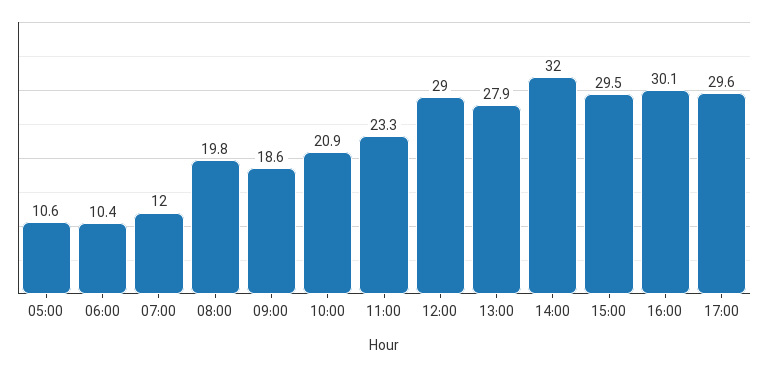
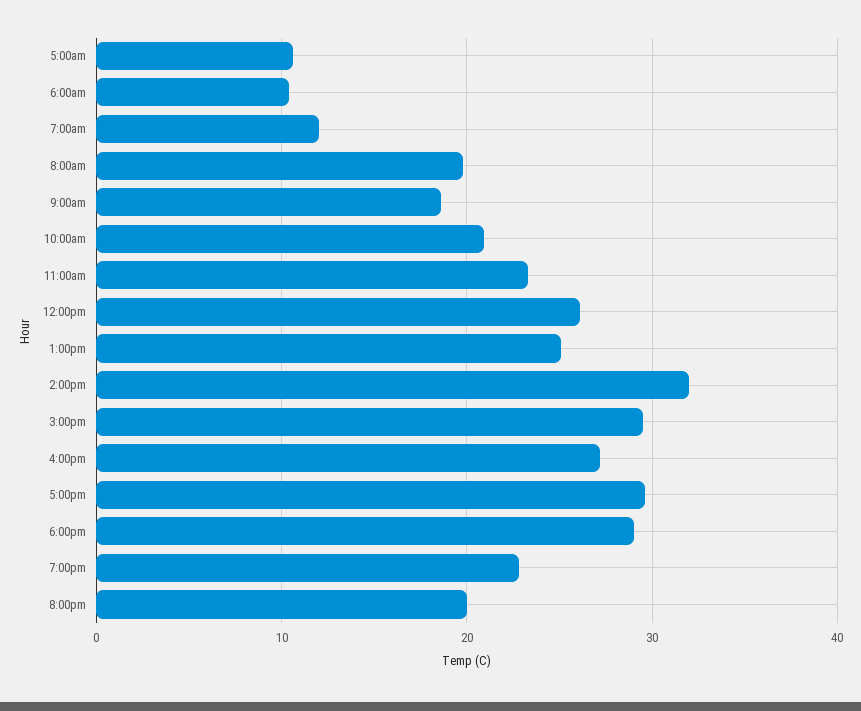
12:00: 29 -> 26
13:00: 27.9 -> 25
16:00: 30.1 -> 27
6:00pm: none -> 29
7:00pm: none -> 23
8:00pm: none -> 20

